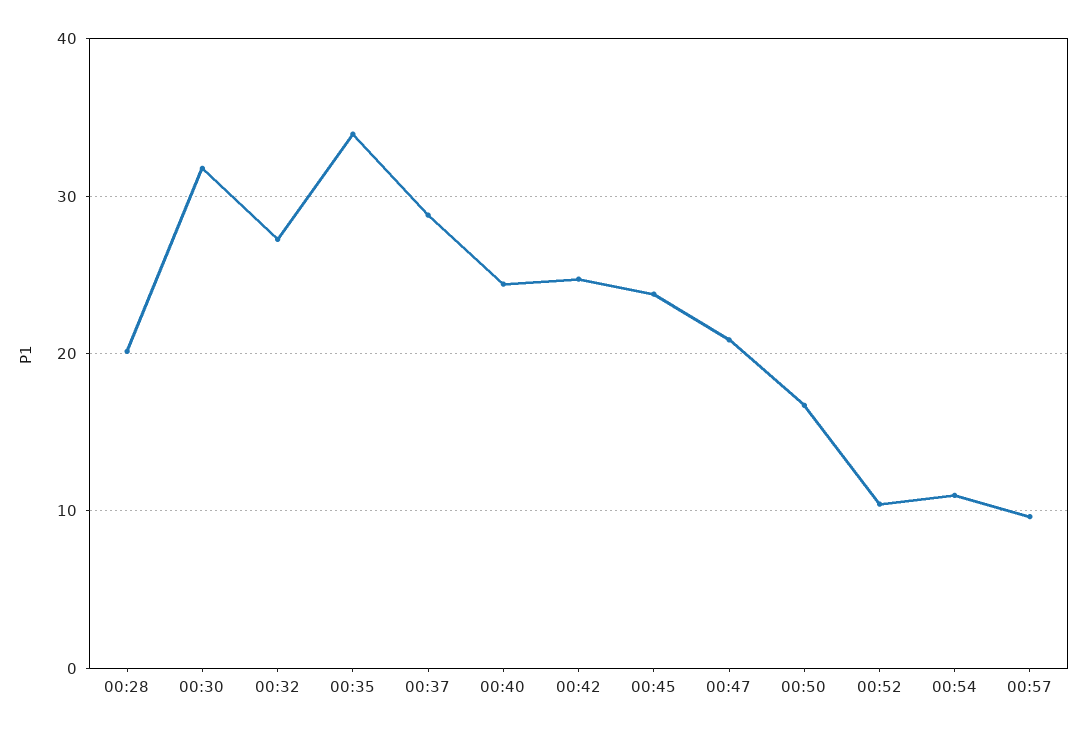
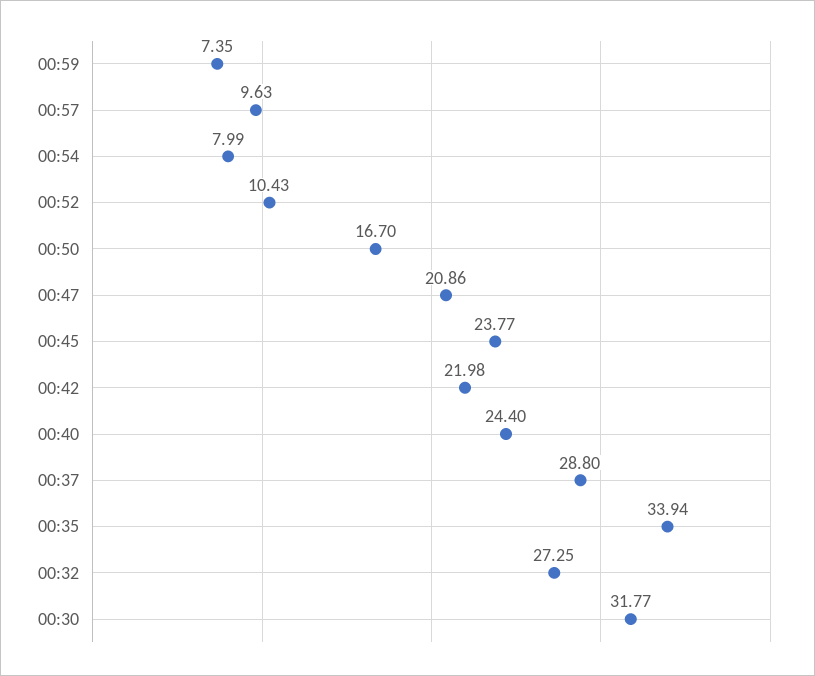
00:28: 20 -> none
00:42: 25 -> 21.98
00:54: 11 -> 7.99
00:59: none -> 7.35

